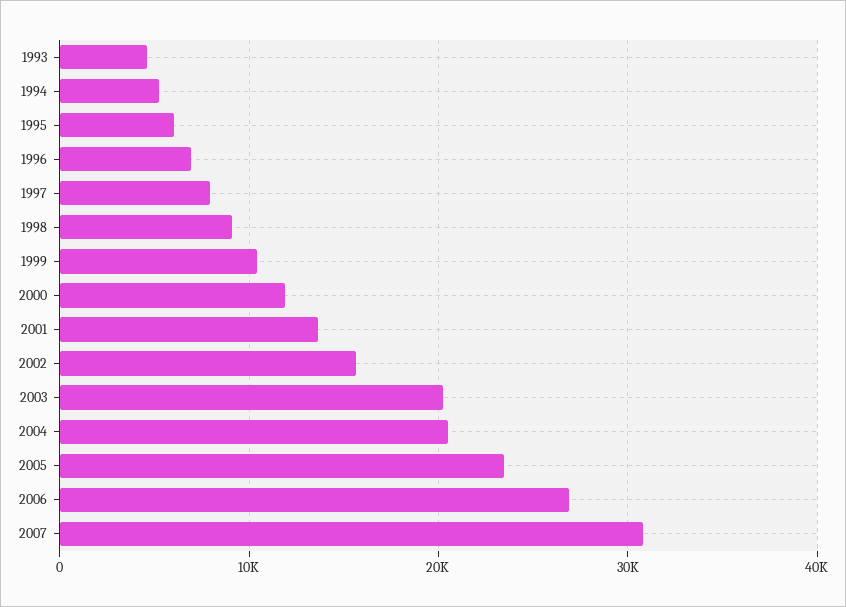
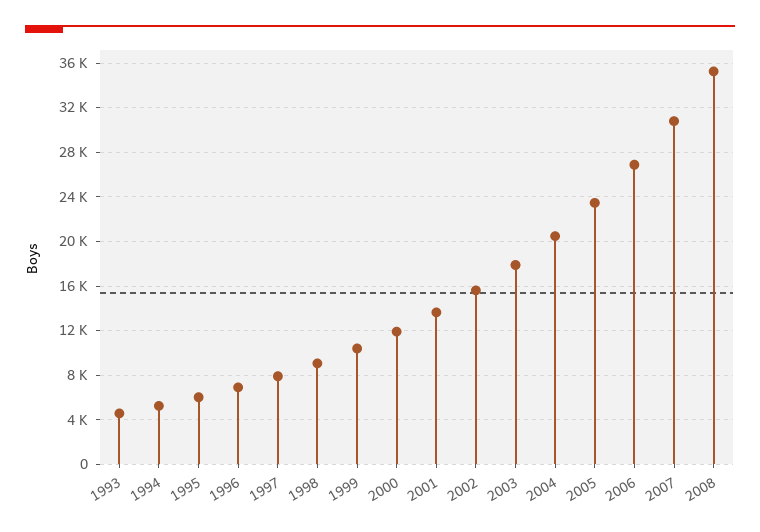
2003: 20000 -> 18000
2008: none -> 35000

